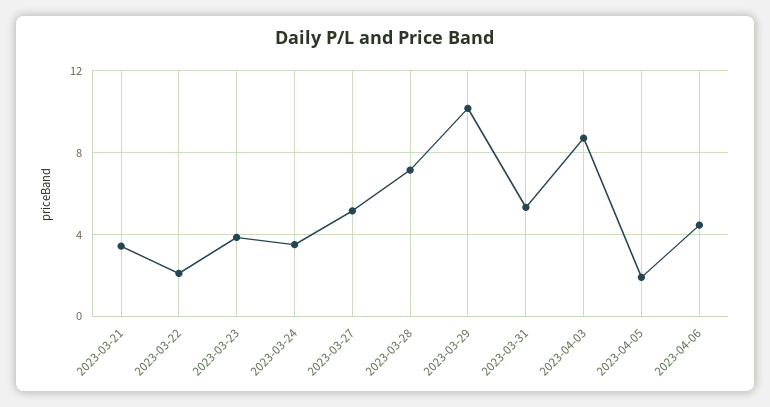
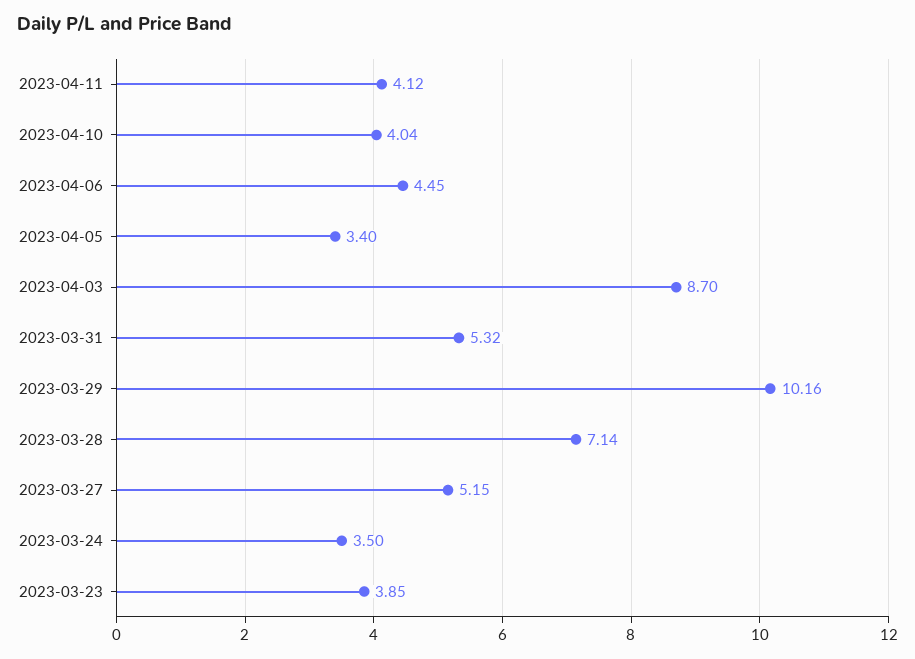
2023-03-21: 3.5 -> none
2023-03-22: 2 -> none
2023-04-05: 2 -> 3.4
2023-04-11: none -> 4.12
2023-04-10: none -> 4.04

